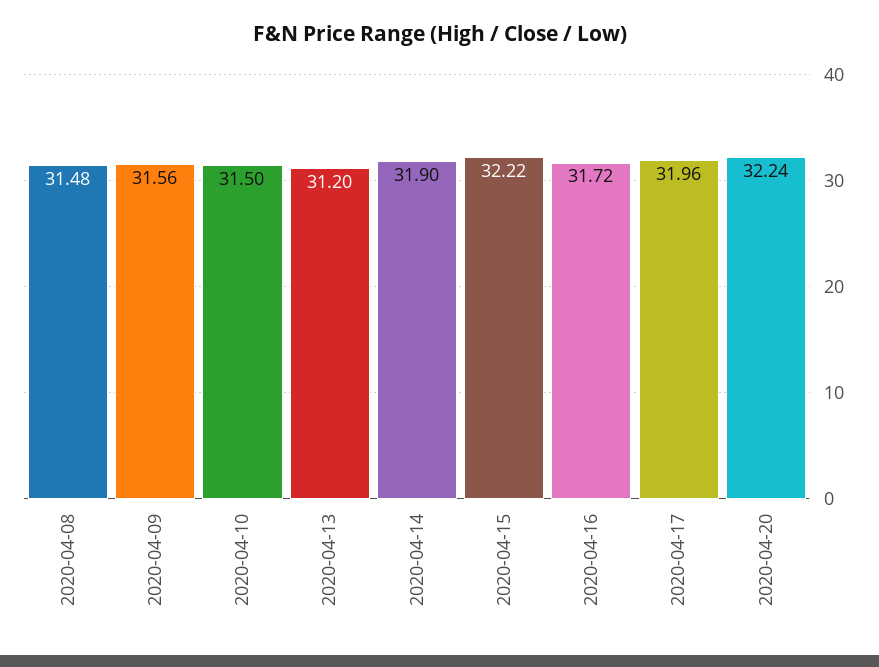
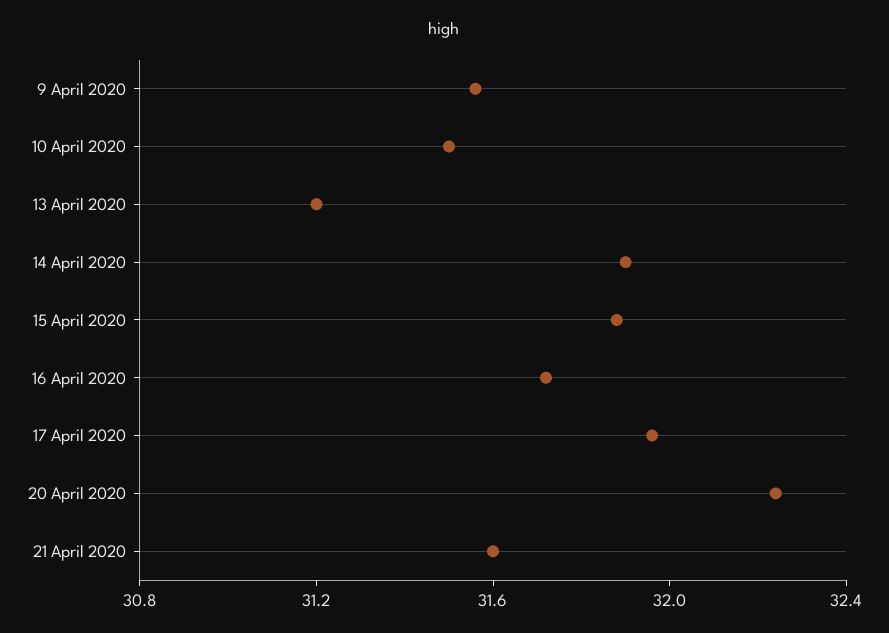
2020-04-08: 31.48 -> none
2020-04-15: 32.22 -> 31.9
21 April 2020: none -> 31.6

